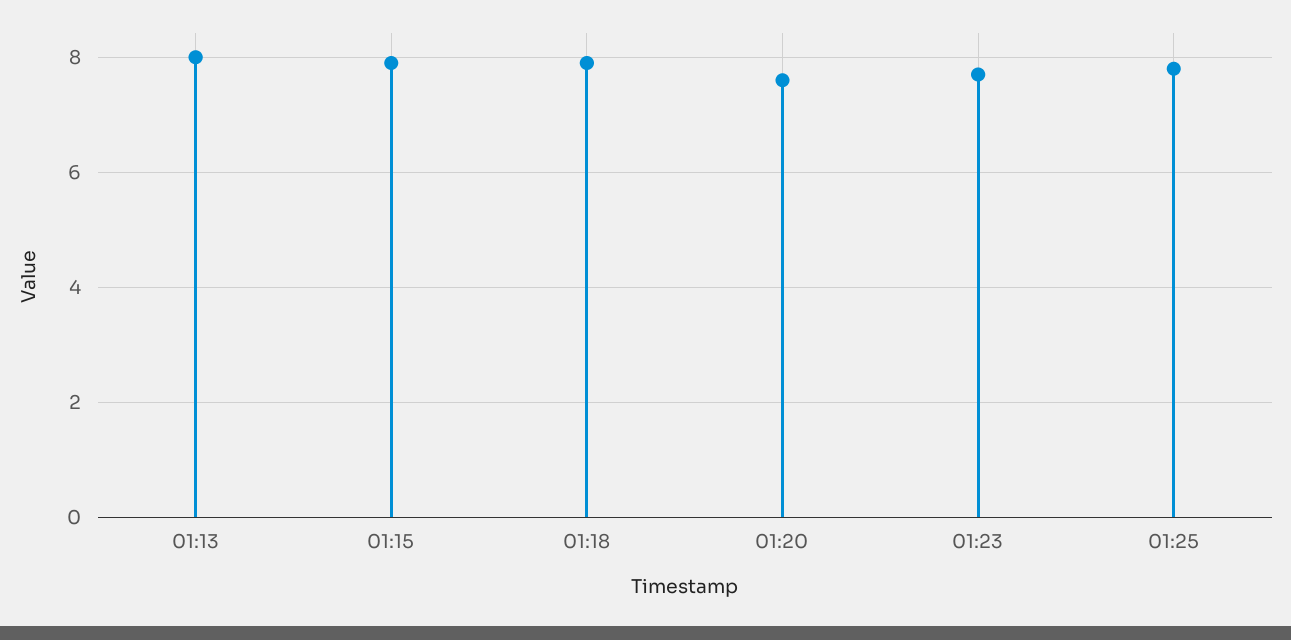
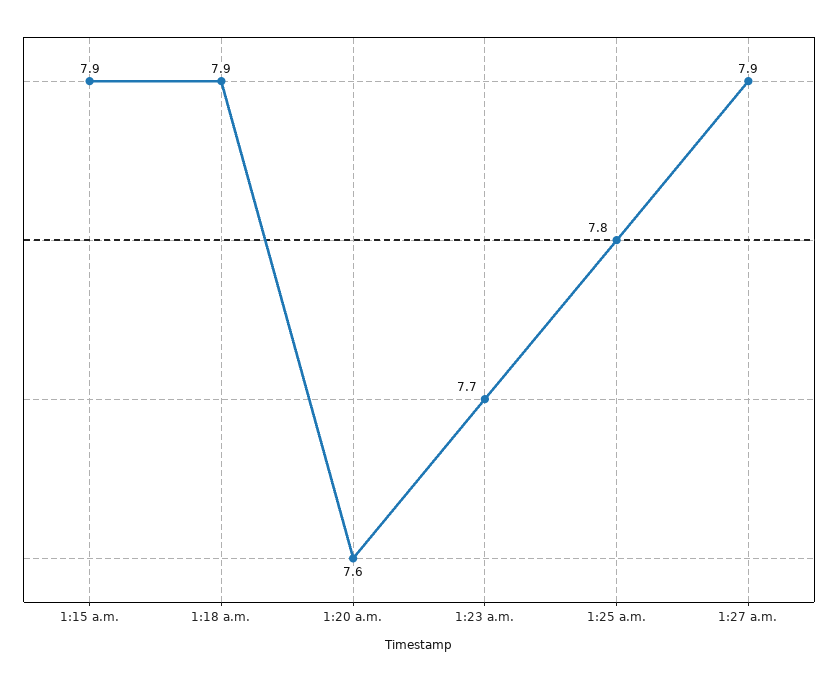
01:13: 8 -> none
1:27 a.m.: none -> 7.9

